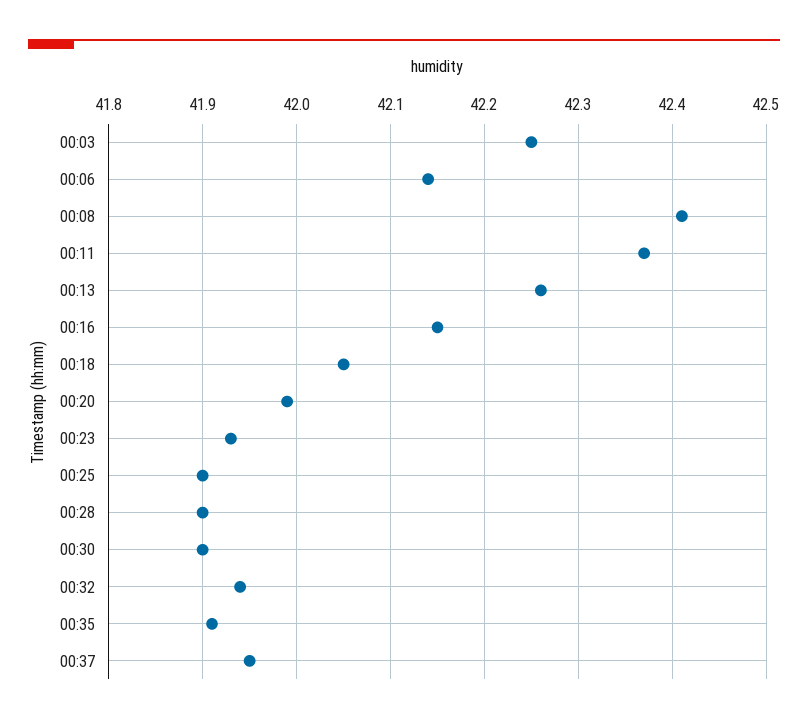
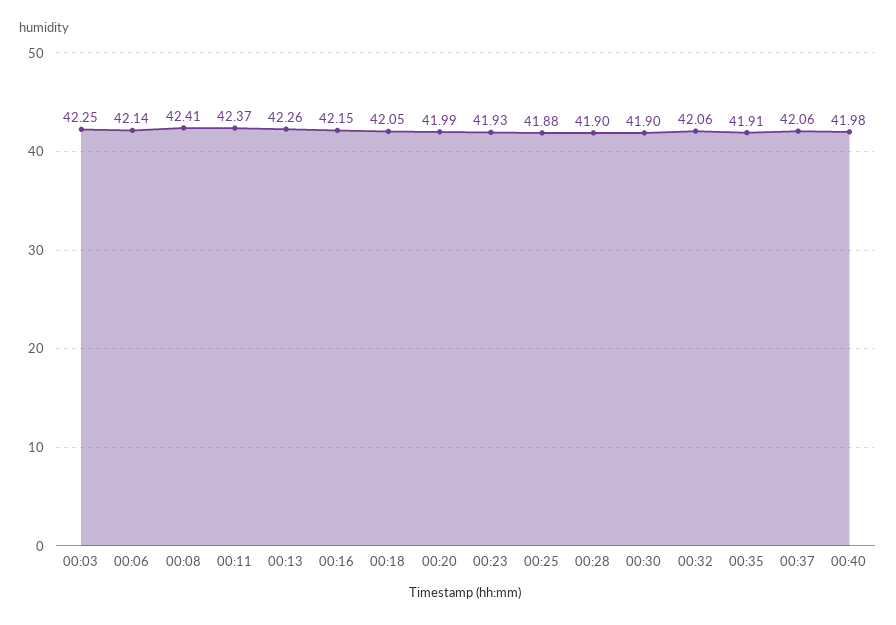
00:25: 41.9 -> 41.88
00:32: 41.94 -> 42.06
00:37: 41.95 -> 42.06
00:40: none -> 41.98

